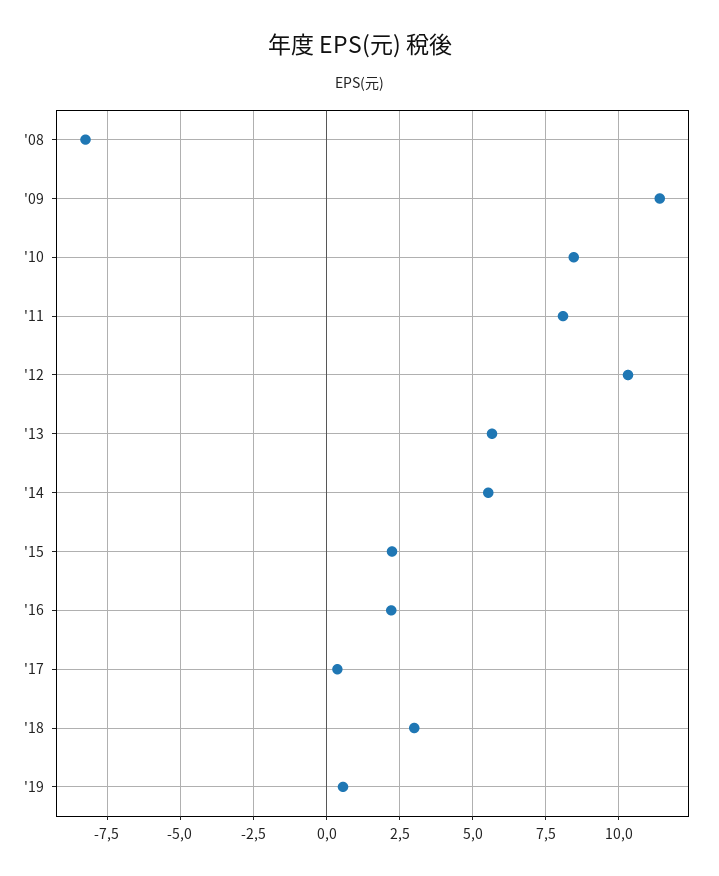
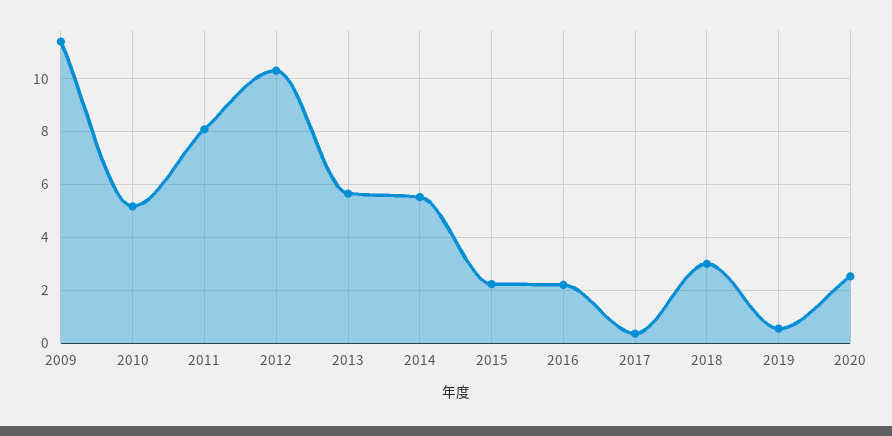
'08: -8.25 -> none
'10: 8.5 -> 5.25
2020: none -> 2.5

